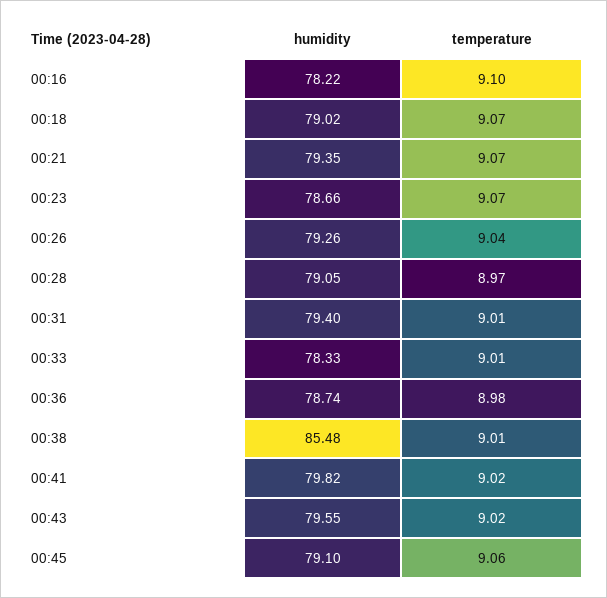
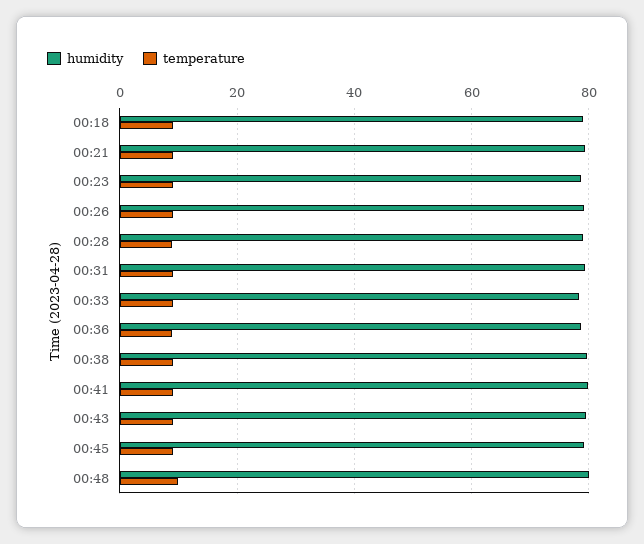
humidity, 00:16: 78.22 -> none
temperature, 00:16: 9.1 -> none
humidity, 00:38: 85.48 -> 80
humidity, 00:48: none -> 80
temperature, 00:48: none -> 10

